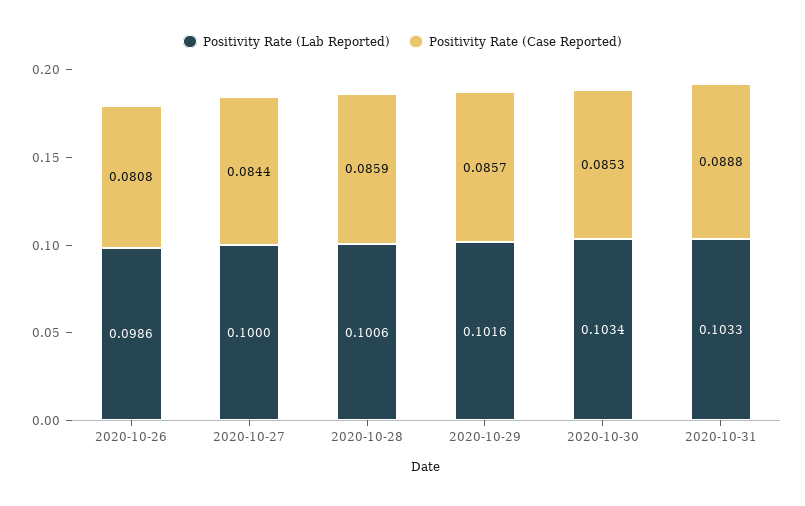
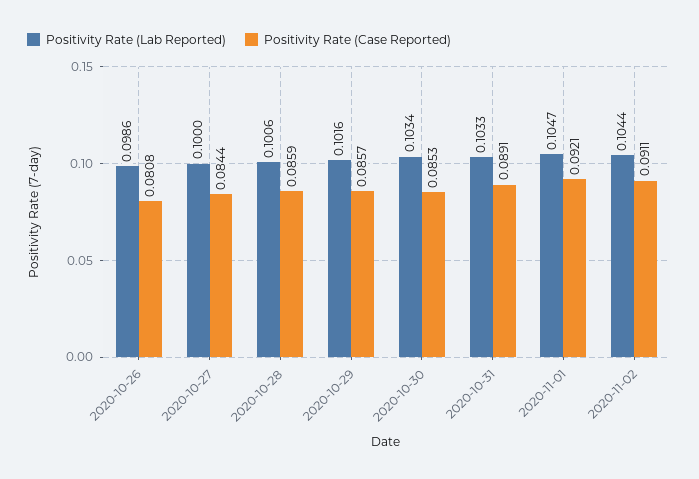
Positivity Rate (Case Reported), 2020-10-31: 0.0888 -> 0.0891
Positivity Rate (Lab Reported), 2020-11-01: none -> 0.1047
Positivity Rate (Case Reported), 2020-11-01: none -> 0.0921
Positivity Rate (Lab Reported), 2020-11-02: none -> 0.1044
Positivity Rate (Case Reported), 2020-11-02: none -> 0.0911

